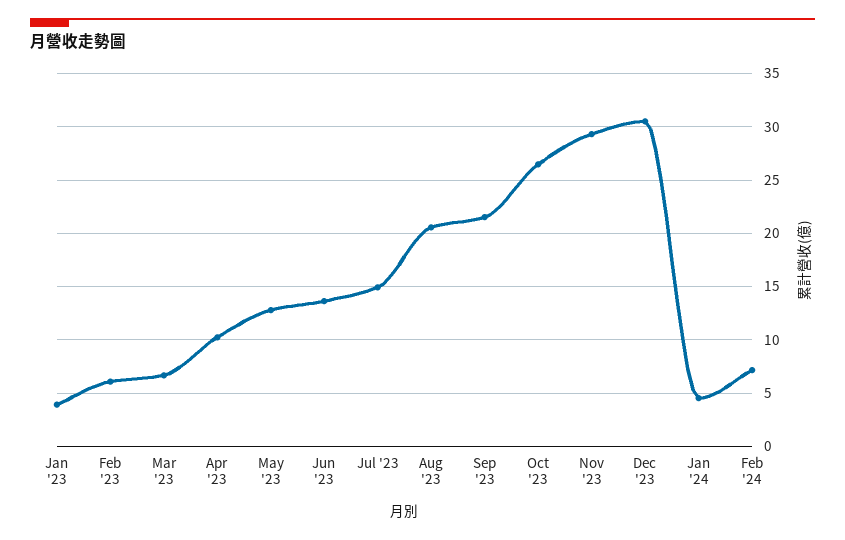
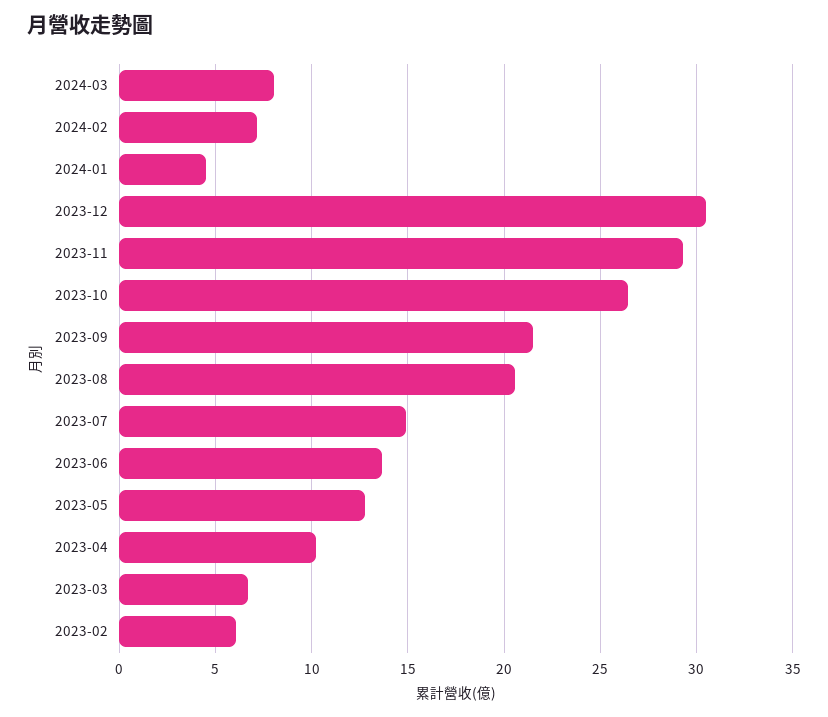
Jan '23: 4 -> none
2024-03: none -> 8

